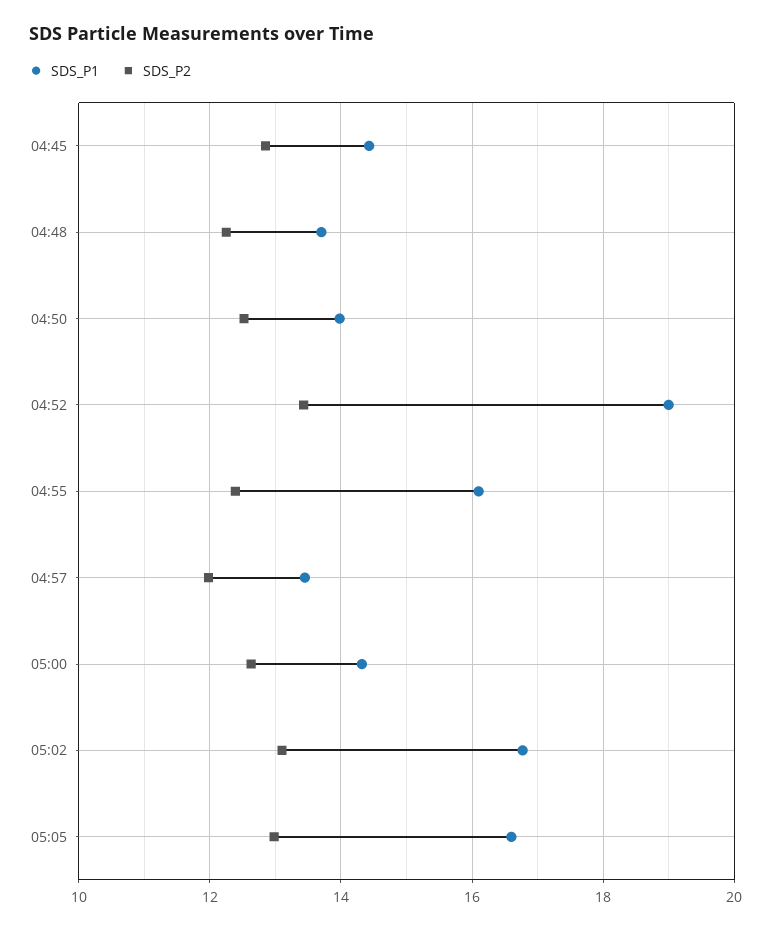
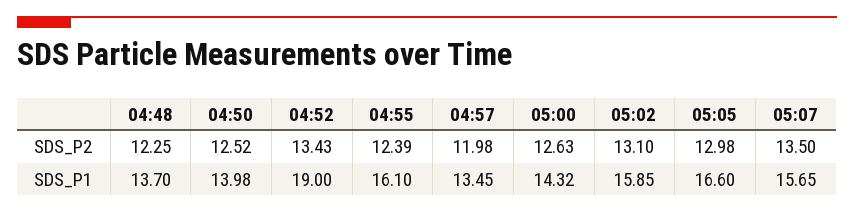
SDS_P1, 04:45: 14.4 -> none
SDS_P2, 04:45: 12.8 -> none
SDS_P1, 05:02: 16.8 -> 15.85
SDS_P2, 05:07: none -> 13.5
SDS_P1, 05:07: none -> 15.65

